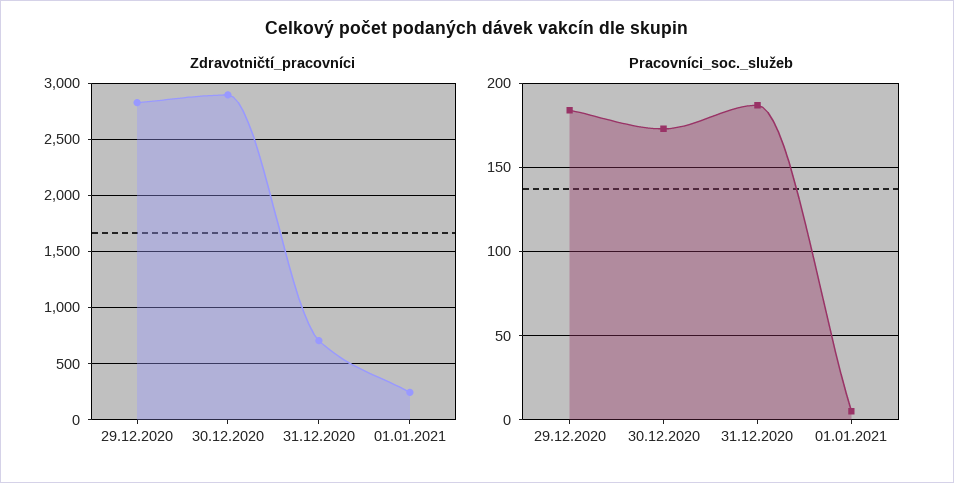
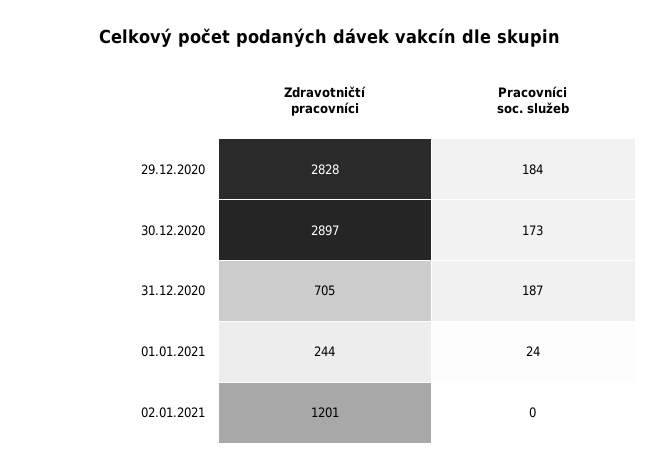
Pracovníci_soc._služeb, 01.01.2021: 5 -> 24
Zdravotničtí_pracovníci, 02.01.2021: none -> 1201
Pracovníci_soc._služeb, 02.01.2021: none -> 0

